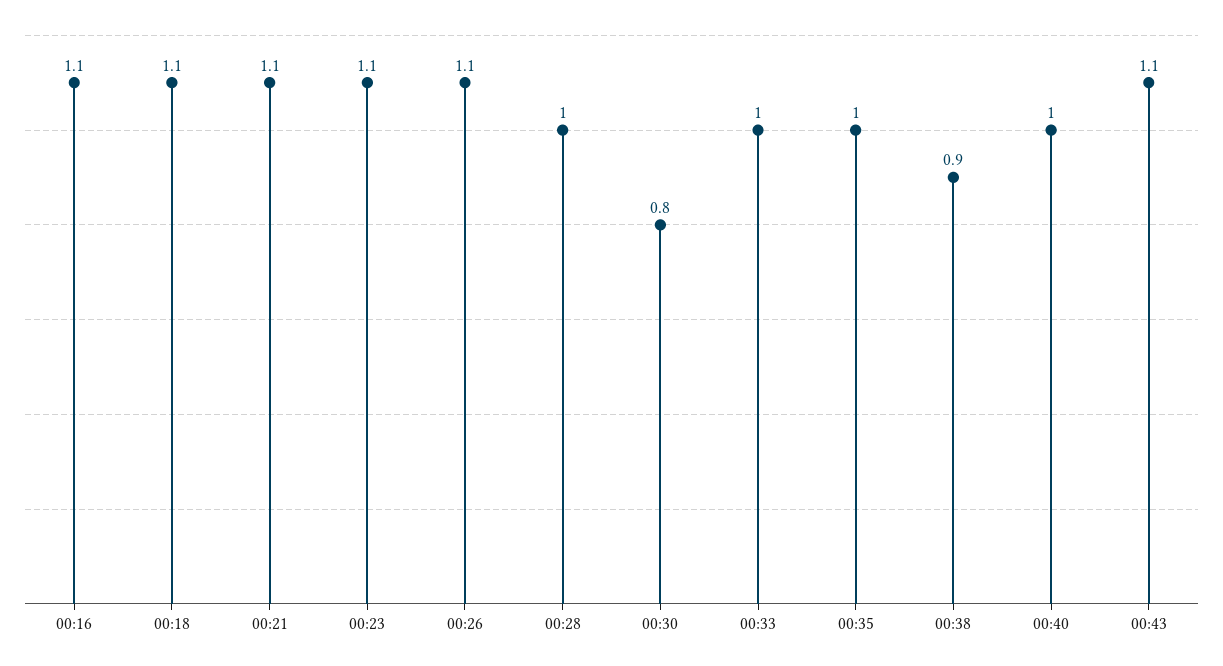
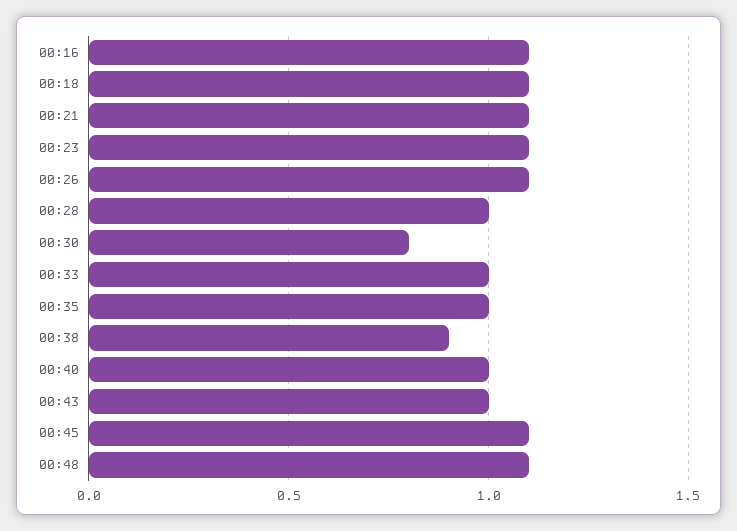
00:43: 1.1 -> 1
00:45: none -> 1.1
00:48: none -> 1.1

